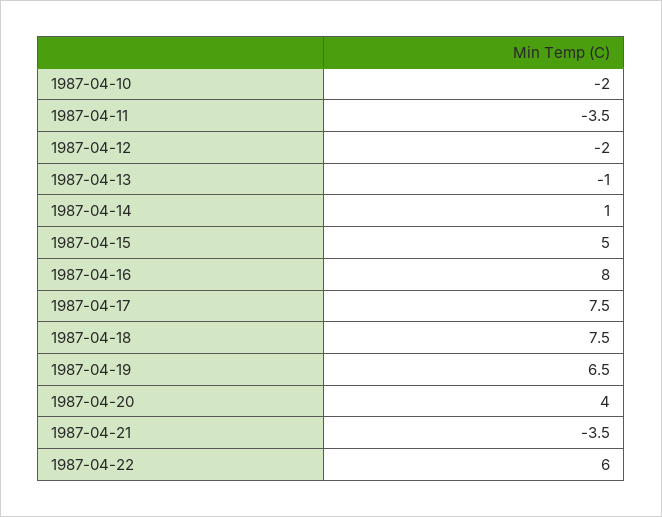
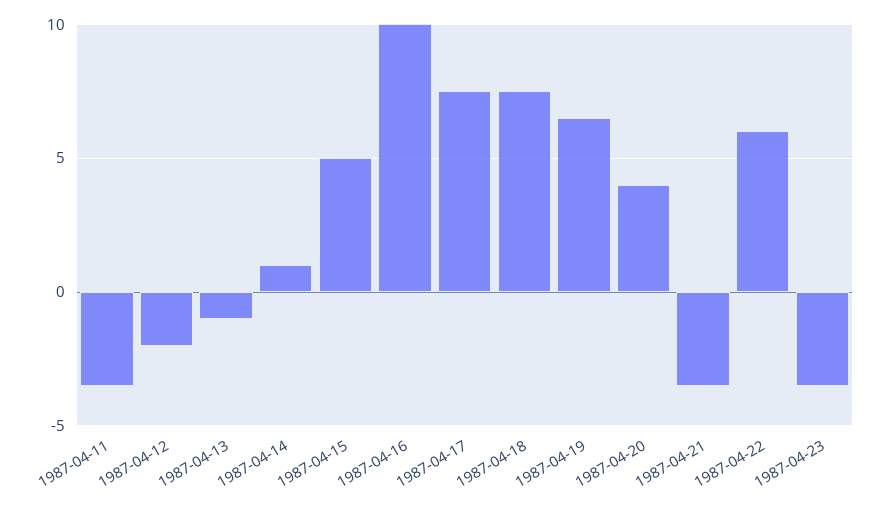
1987-04-10: -2 -> none
1987-04-16: 8 -> 10
1987-04-23: none -> -3.5

